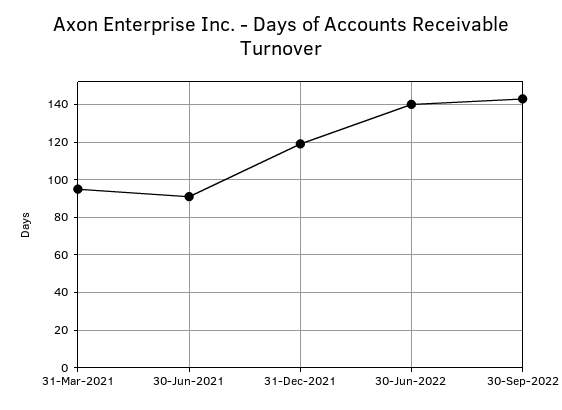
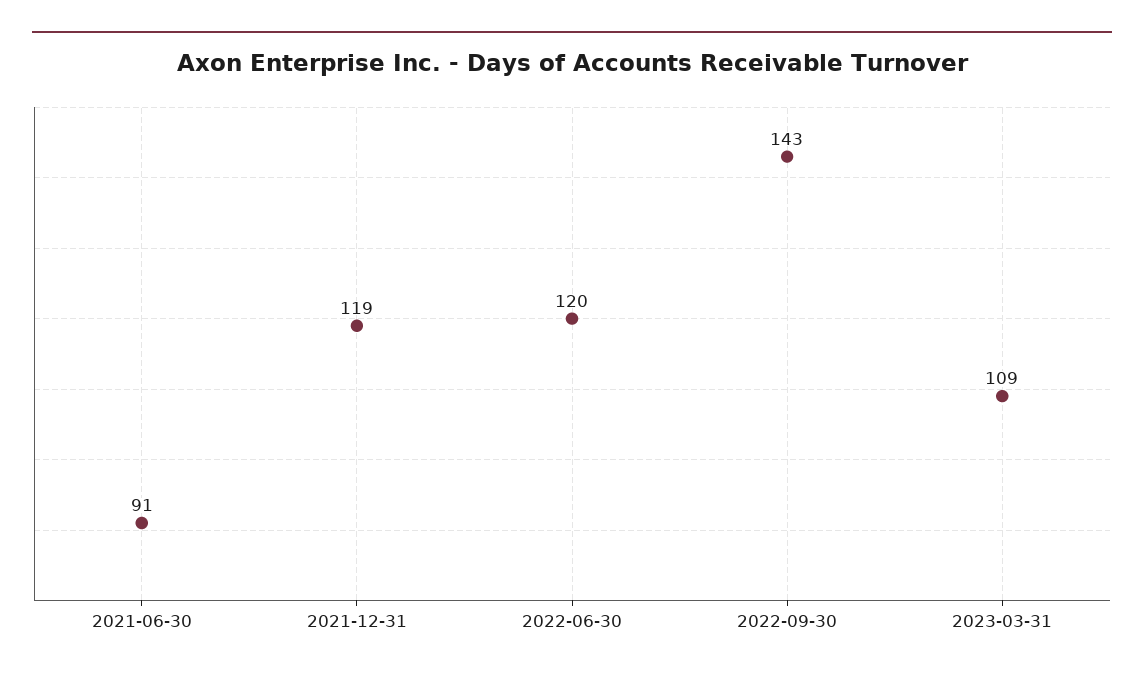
31-Mar-2021: 95 -> none
30-Jun-2022: 140 -> 120
2023-03-31: none -> 109

